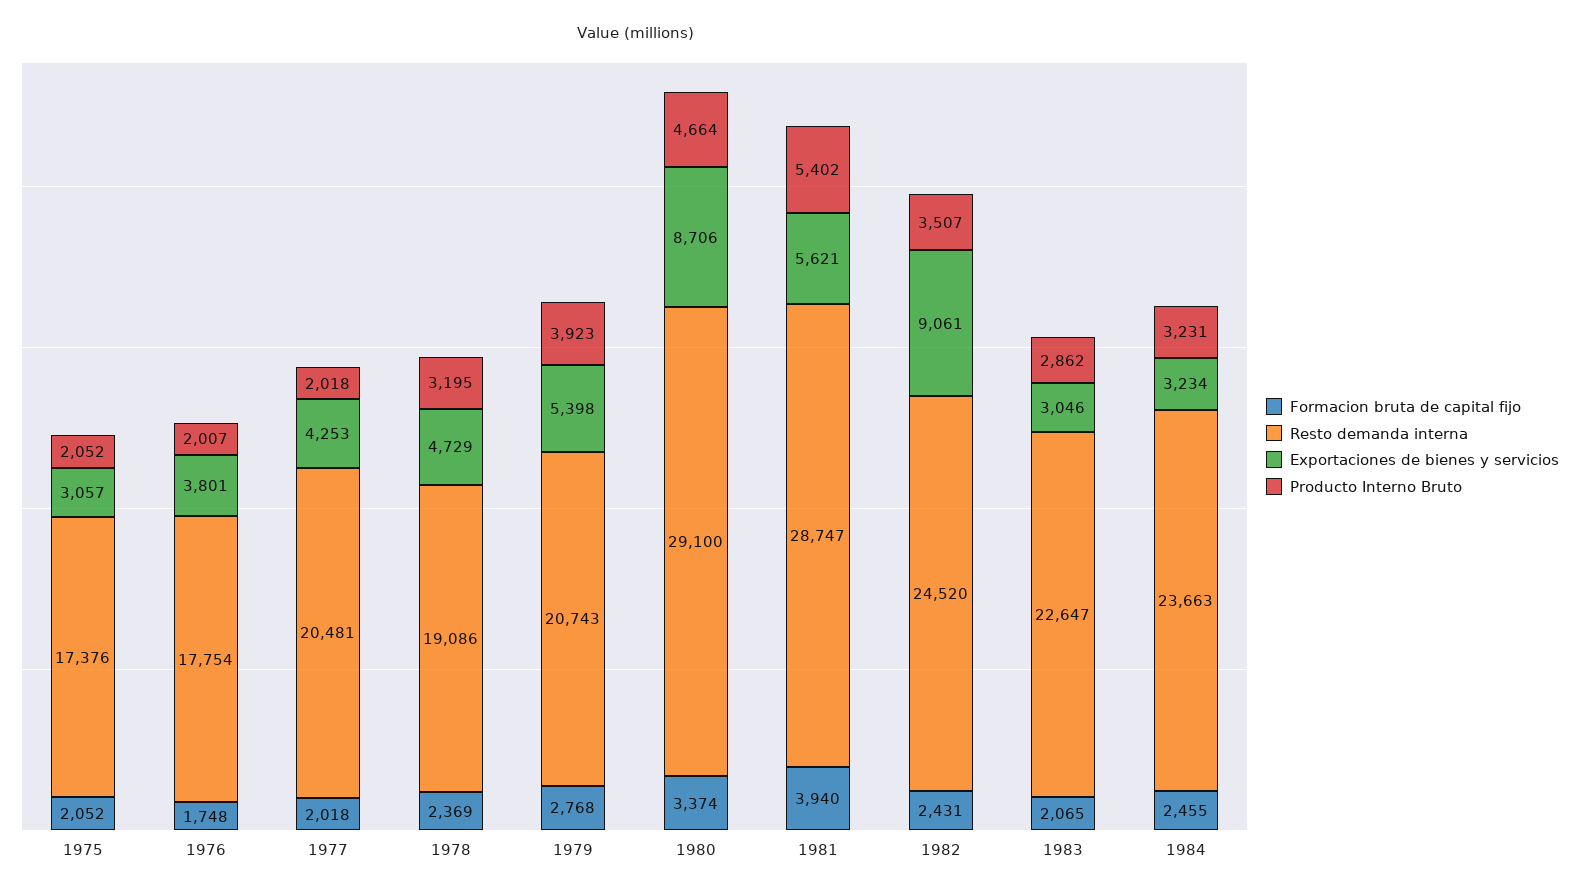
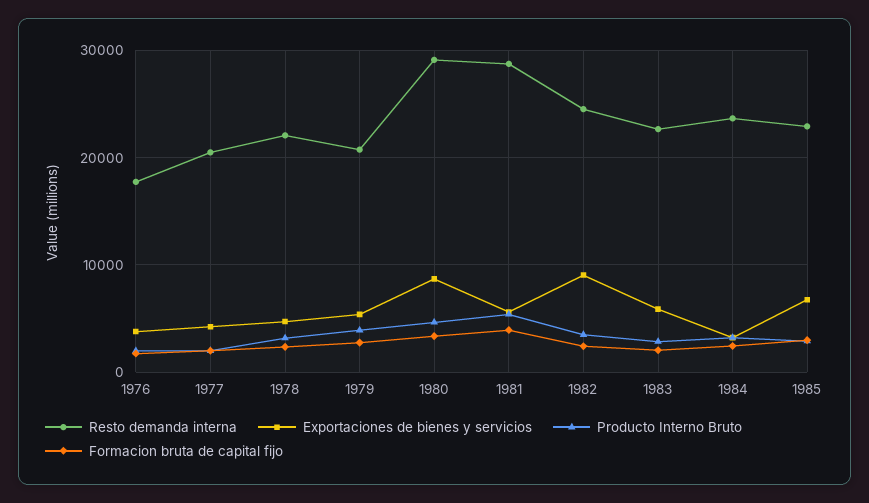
Formacion bruta de capital fijo, 1975: 2052 -> none
Resto demanda interna, 1975: 17376 -> none
Exportaciones de bienes y servicios, 1975: 3057 -> none
Producto Interno Bruto, 1975: 2052 -> none
Resto demanda interna, 1978: 19086 -> 22000
Exportaciones de bienes y servicios, 1983: 3046 -> 6000
Resto demanda interna, 1985: none -> 23000
Exportaciones de bienes y servicios, 1985: none -> 7000
Producto Interno Bruto, 1985: none -> 3000
Formacion bruta de capital fijo, 1985: none -> 3000

